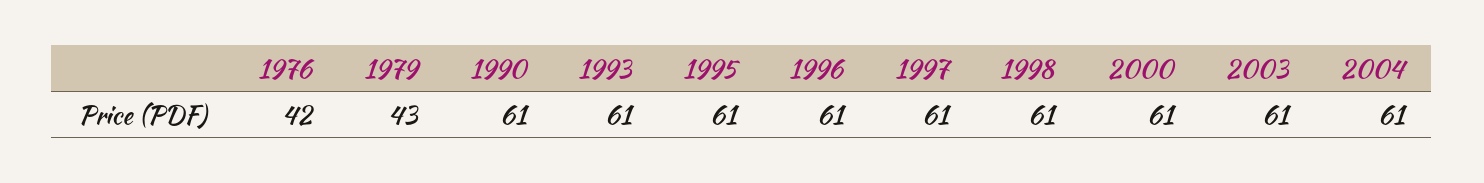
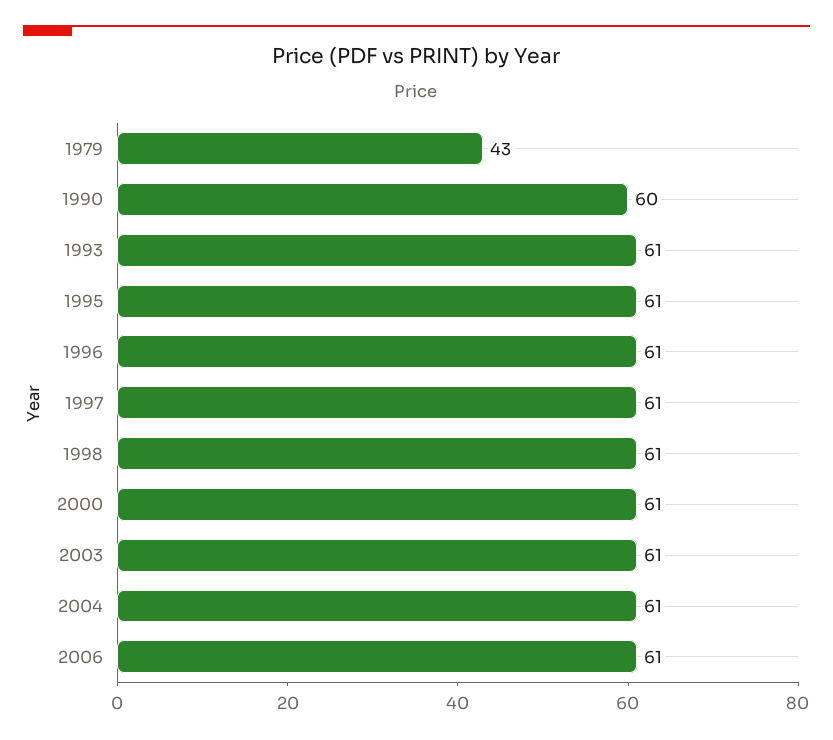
1976: 42 -> none
1990: 61 -> 60
2006: none -> 61

